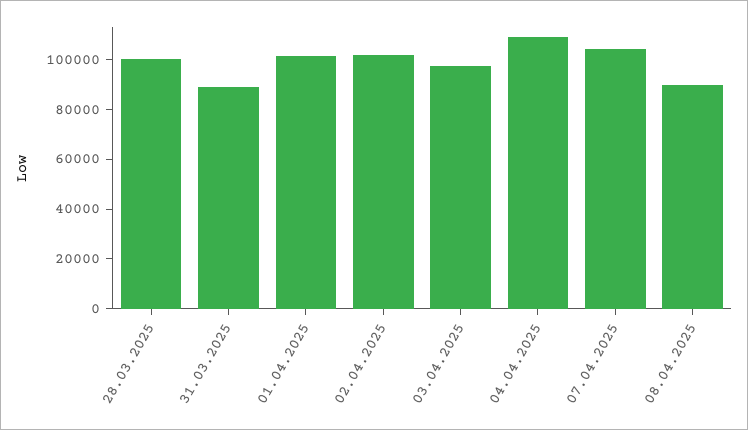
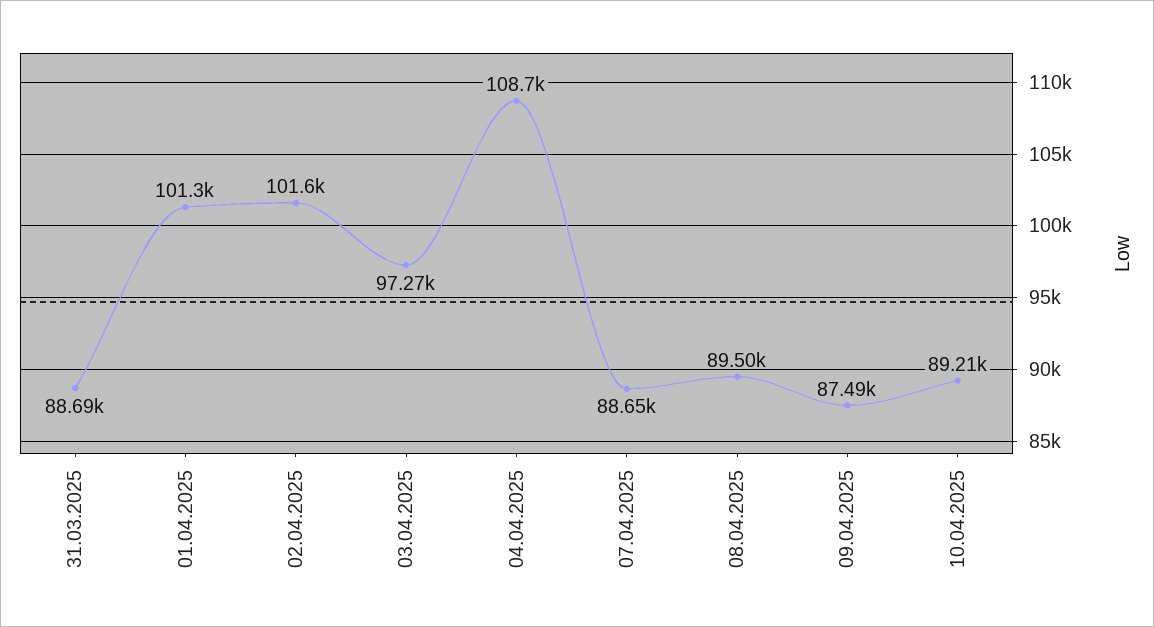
28.03.2025: 100000 -> none
07.04.2025: 105000 -> 88650
09.04.2025: none -> 87490
10.04.2025: none -> 89210

